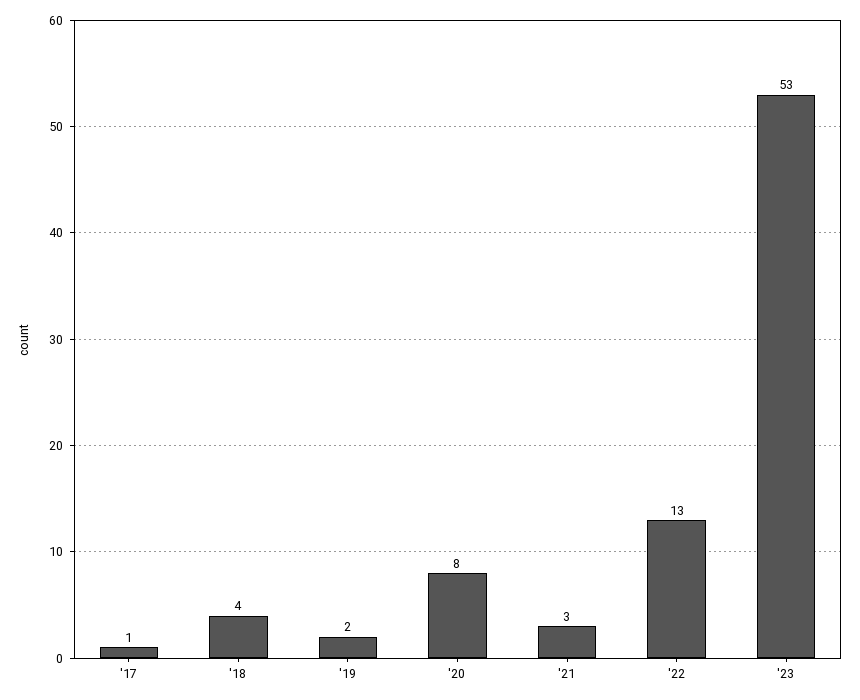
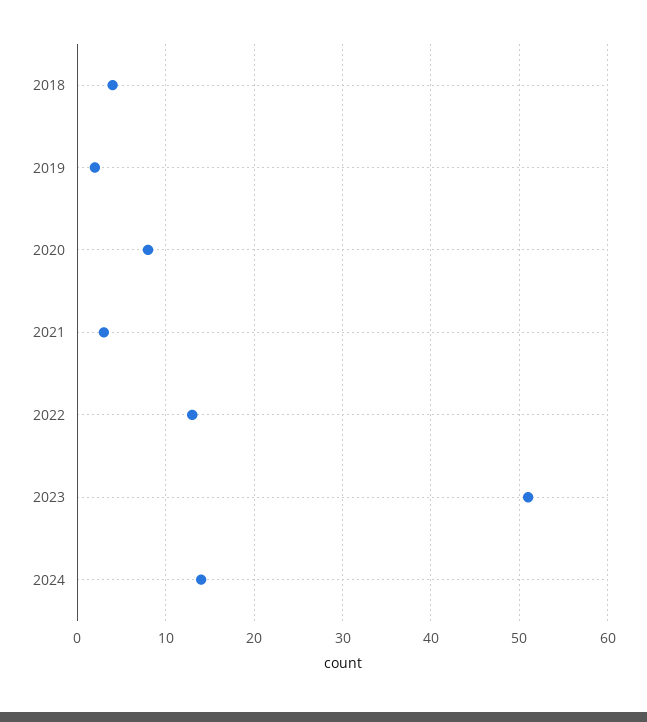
'17: 1 -> none
'23: 53 -> 51
2024: none -> 14

